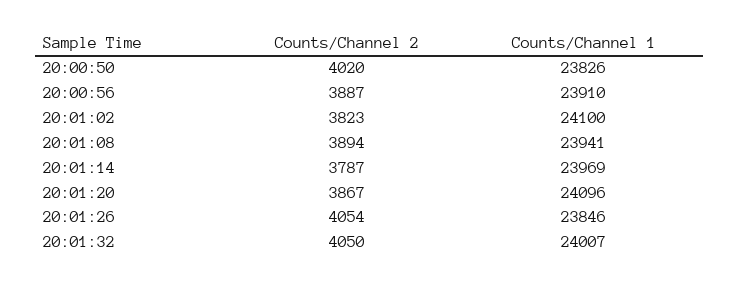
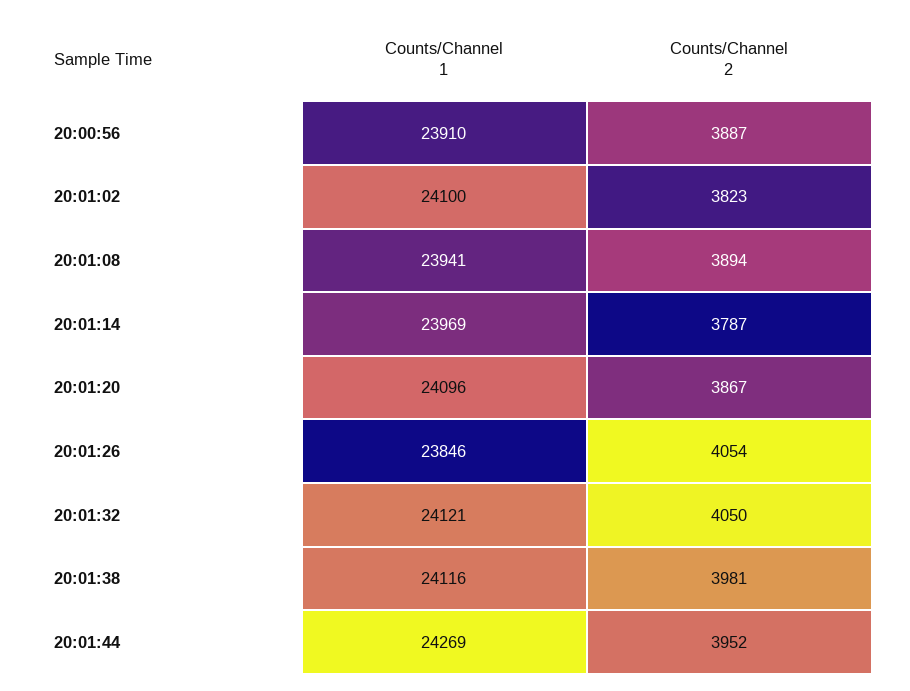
Counts/Channel 2, 20:00:50: 4020 -> none
Counts/Channel 1, 20:00:50: 23826 -> none
Counts/Channel 1, 20:01:32: 24007 -> 24121
Counts/Channel 1, 20:01:38: none -> 24116
Counts/Channel 2, 20:01:38: none -> 3981
Counts/Channel 1, 20:01:44: none -> 24269
Counts/Channel 2, 20:01:44: none -> 3952

